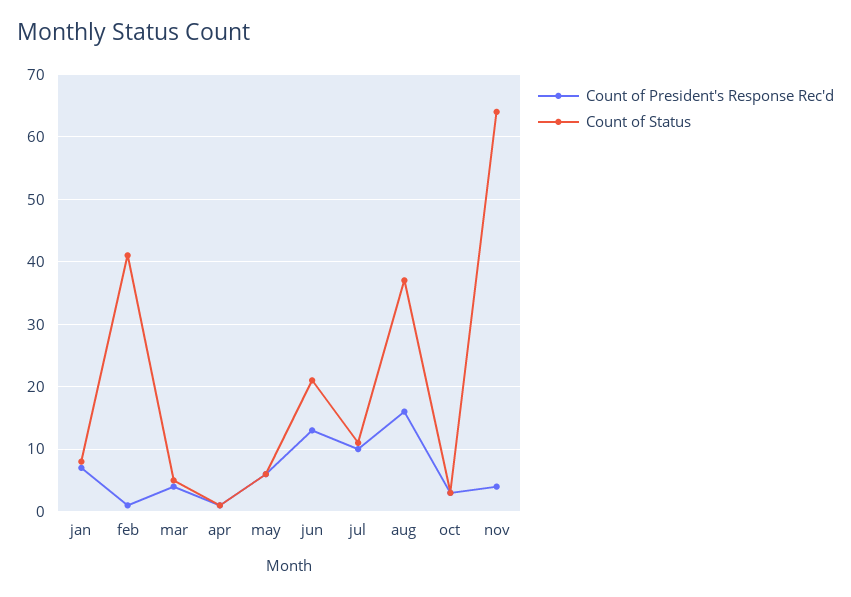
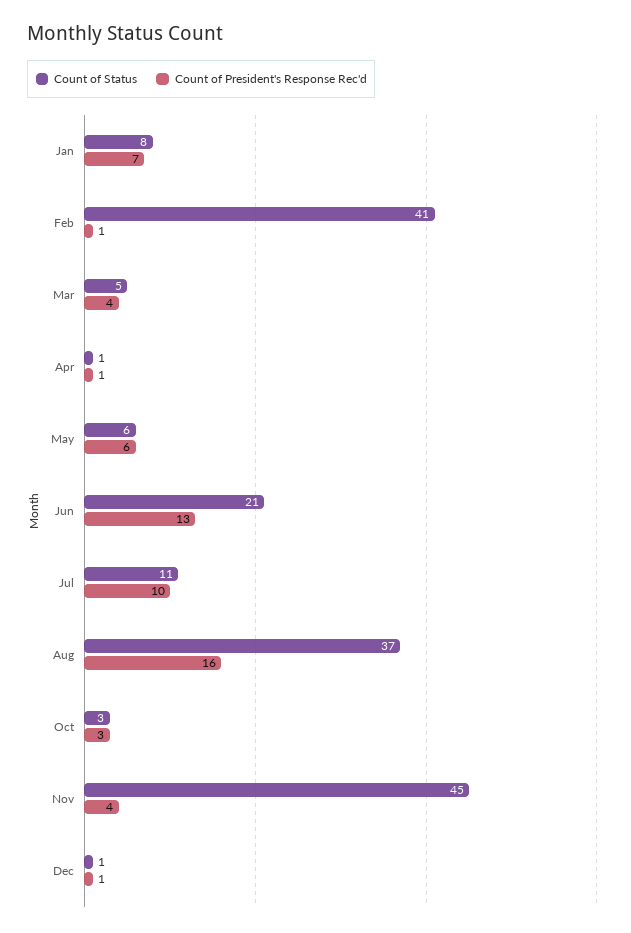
Count of Status, nov: 64 -> 45
Count of Status, Dec: none -> 1
Count of President's Response Rec'd, Dec: none -> 1

